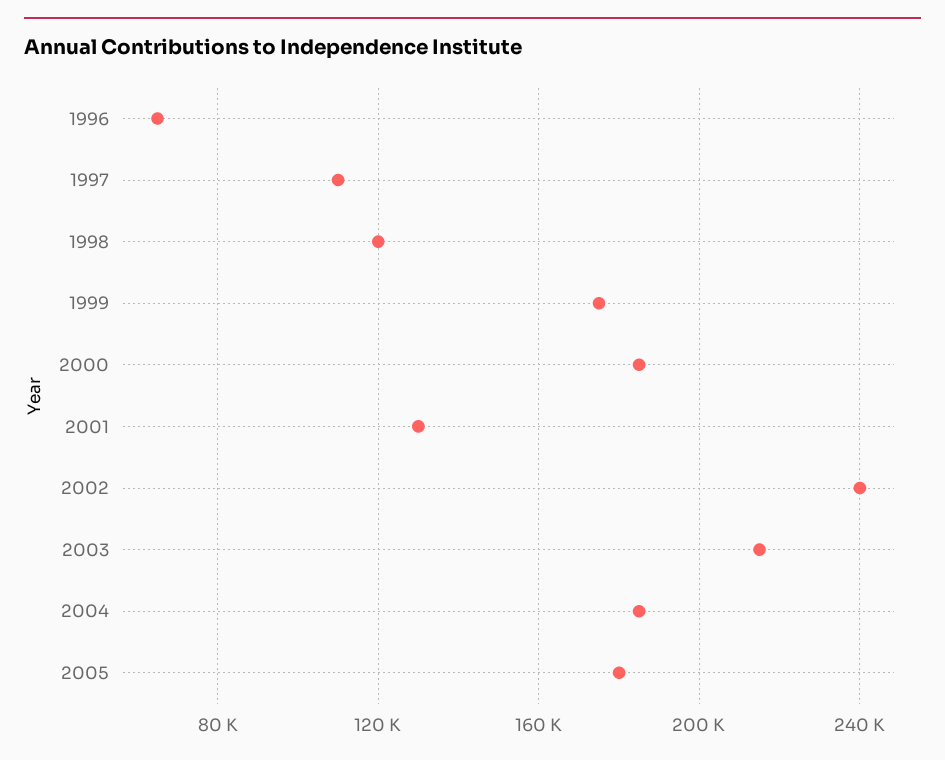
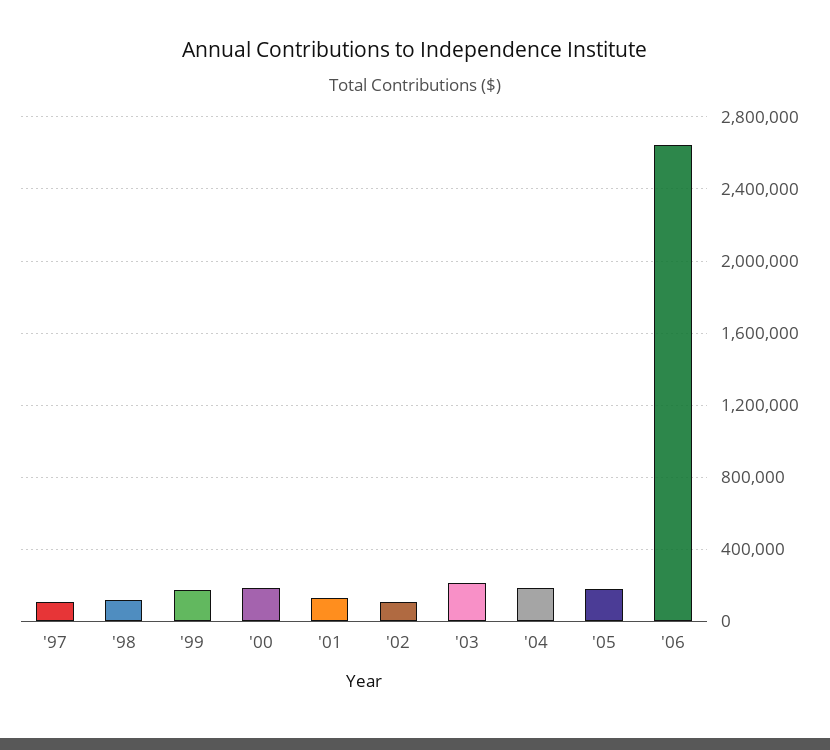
1996: 65000 -> none
2002: 240000 -> 100000
'06: none -> 2650000

